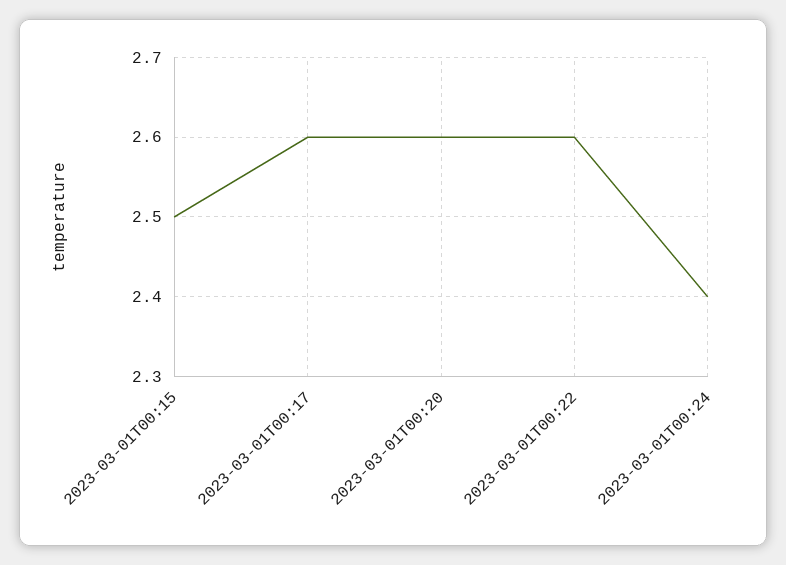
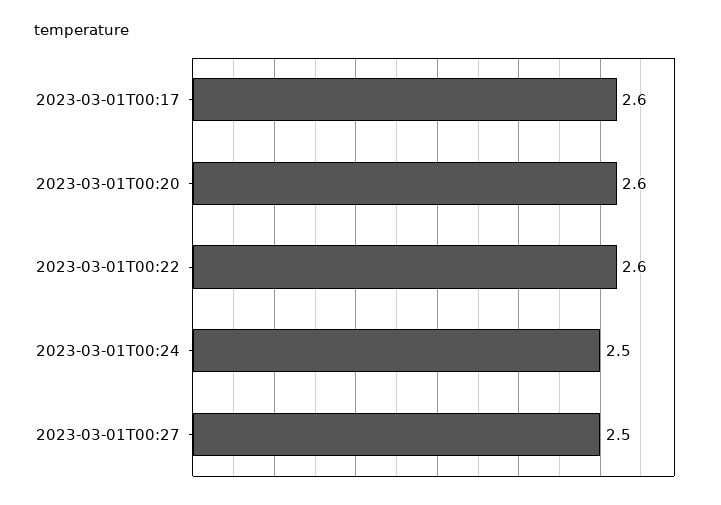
2023-03-01T00:15: 2.5 -> none
2023-03-01T00:24: 2.4 -> 2.5
2023-03-01T00:27: none -> 2.5

